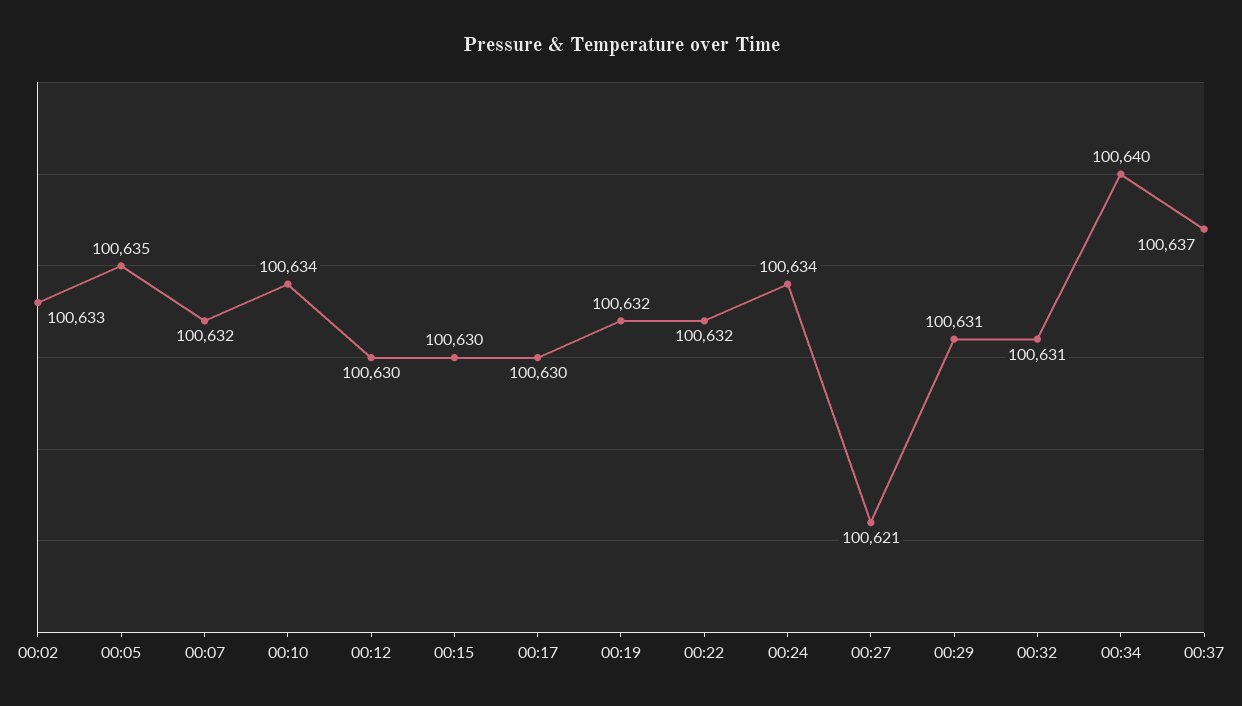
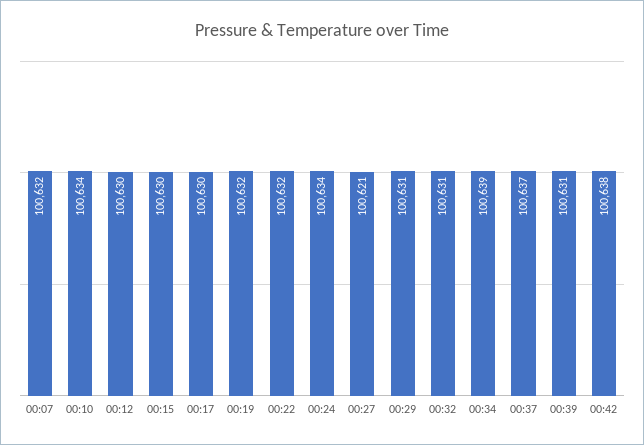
00:02: 100633 -> none
00:05: 100635 -> none
00:34: 100640 -> 100639
00:39: none -> 100631
00:42: none -> 100638

